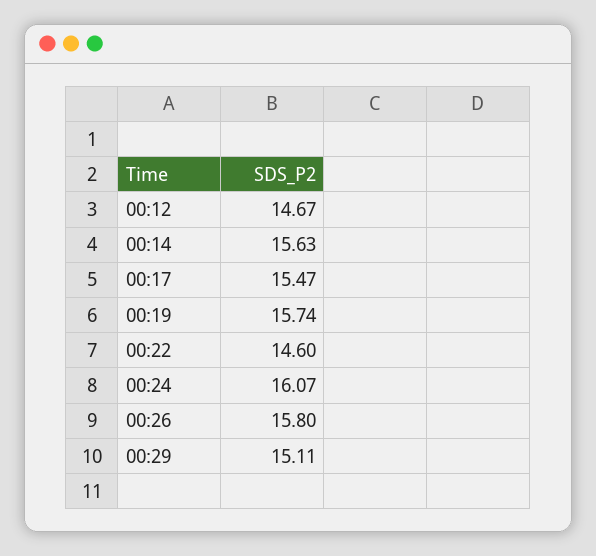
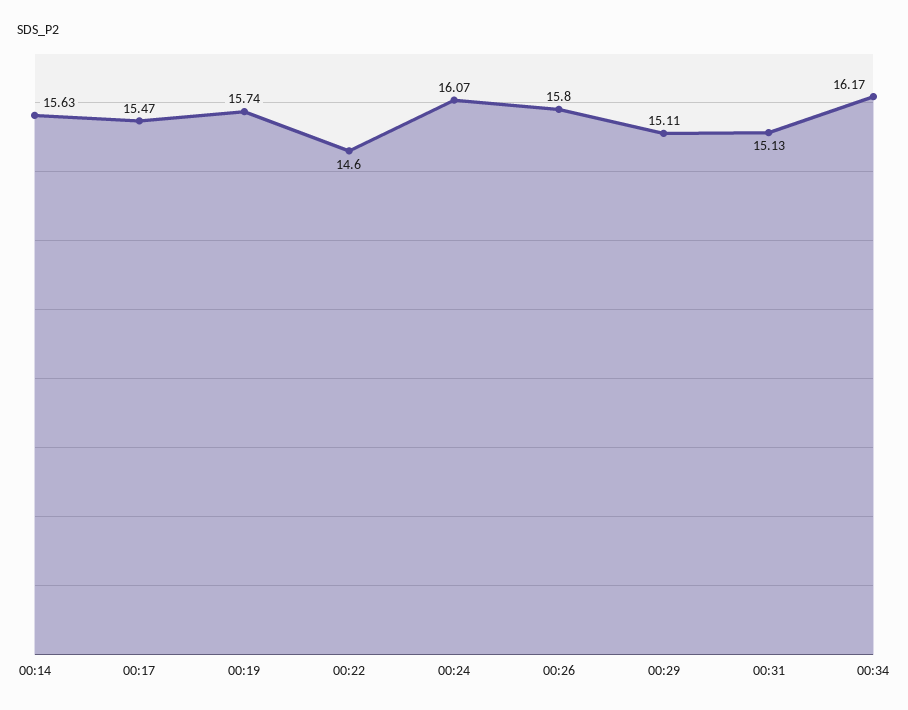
00:12: 14.67 -> none
00:31: none -> 15.13
00:34: none -> 16.17

